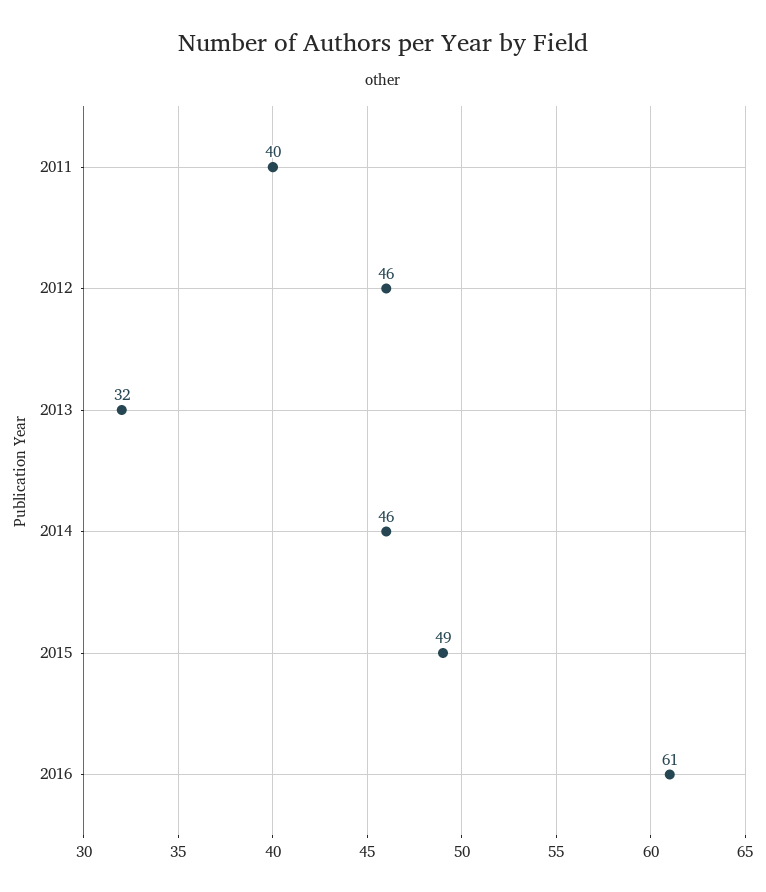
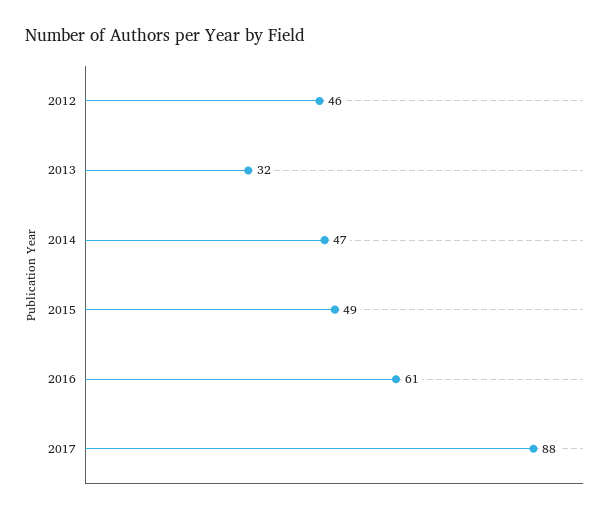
2011: 40 -> none
2014: 46 -> 47
2017: none -> 88

